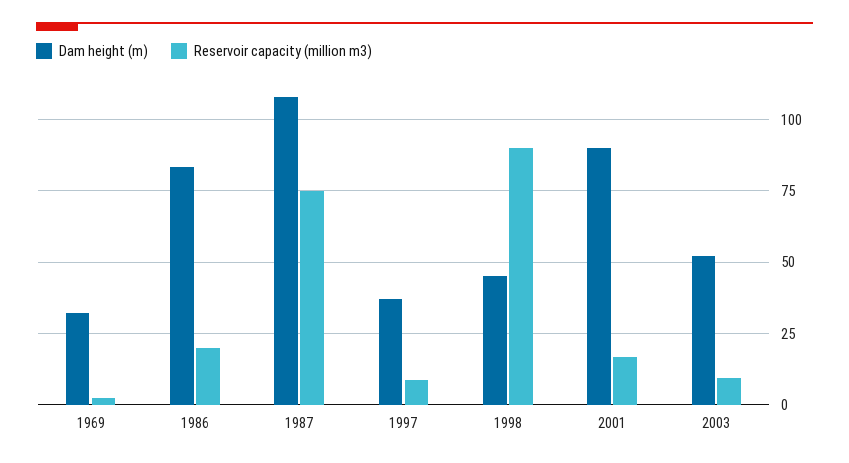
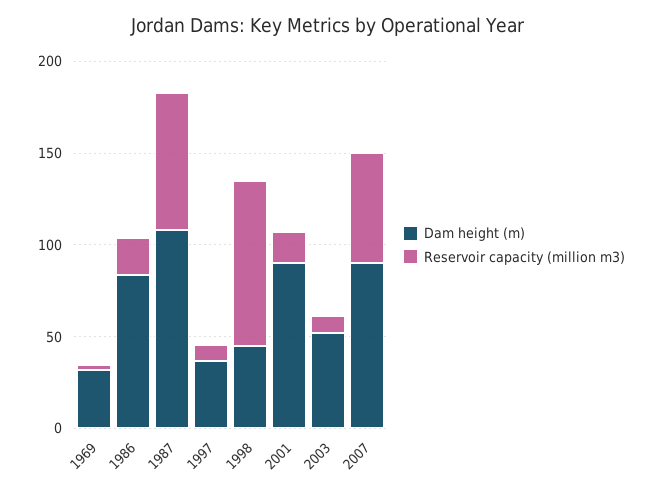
Dam height (m), 2007: none -> 90
Reservoir capacity (million m3), 2007: none -> 60

